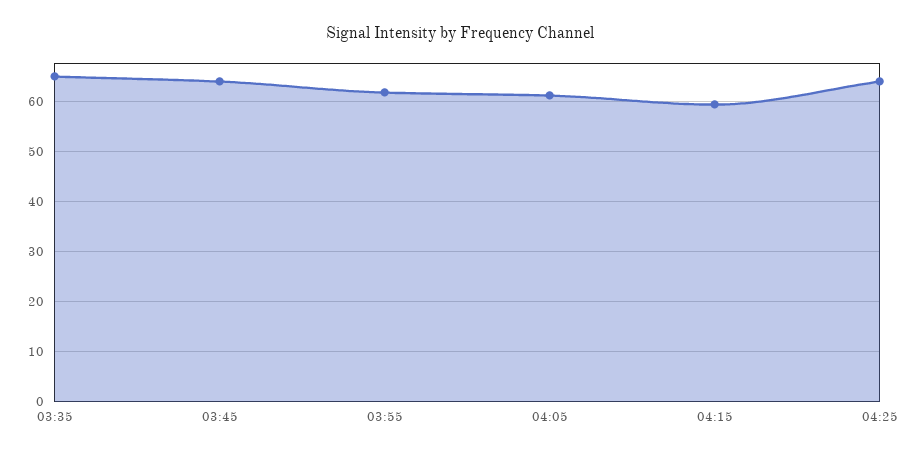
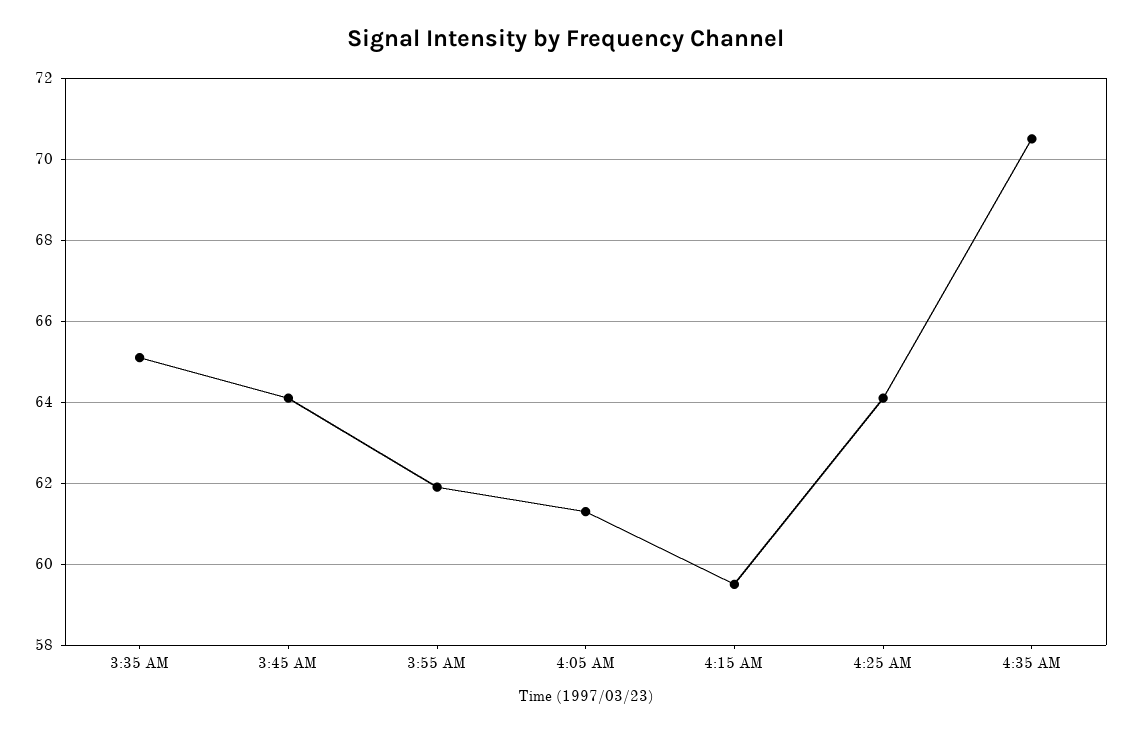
4:35 AM: none -> 70.5

